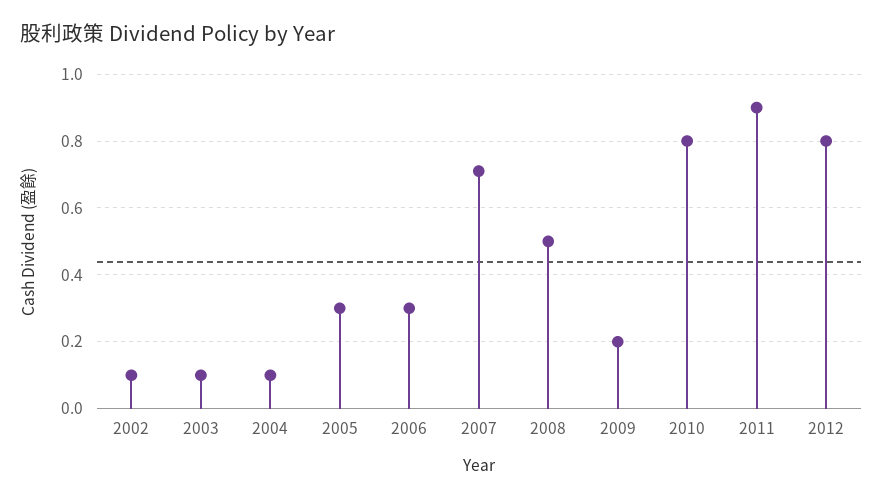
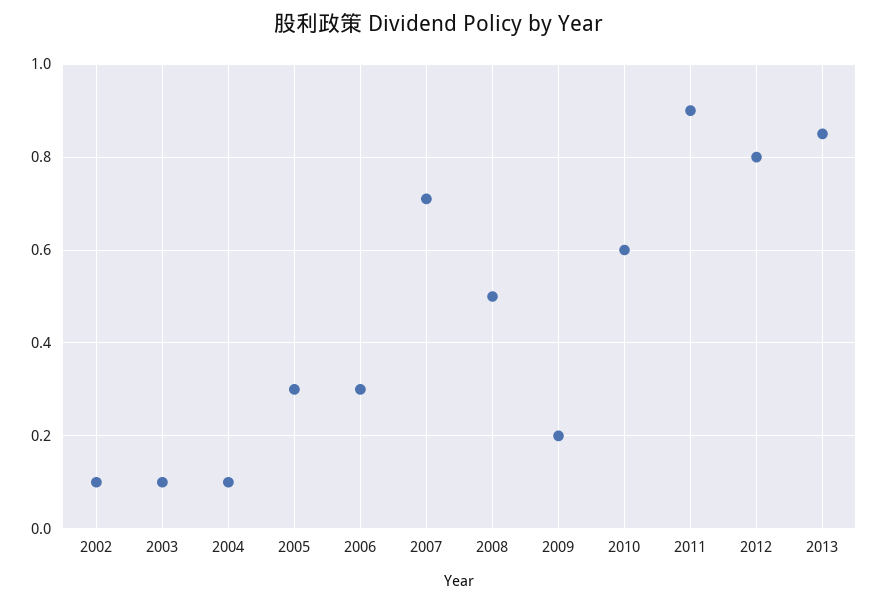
2010: 0.8 -> 0.6
2013: none -> 0.85

